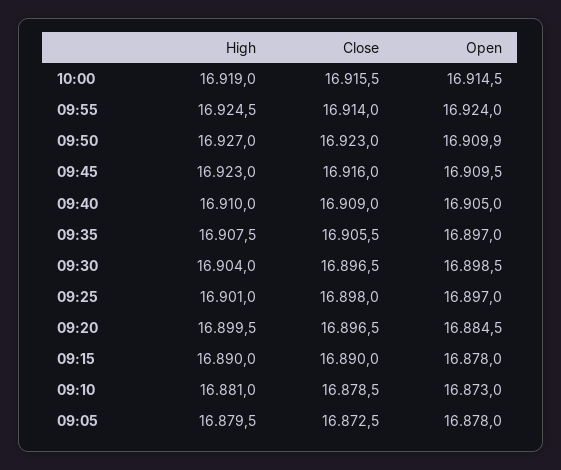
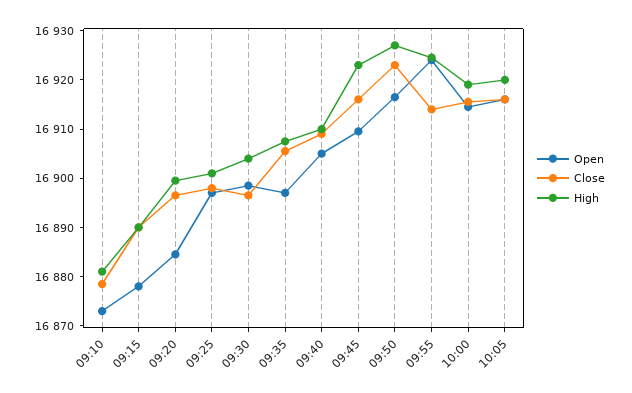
Open, 09:50: 16909.9 -> 16916
High, 09:05: 16879.5 -> none
Close, 09:05: 16872.5 -> none
Open, 09:05: 16878 -> none
Open, 10:05: none -> 16916
Close, 10:05: none -> 16916
High, 10:05: none -> 16920

